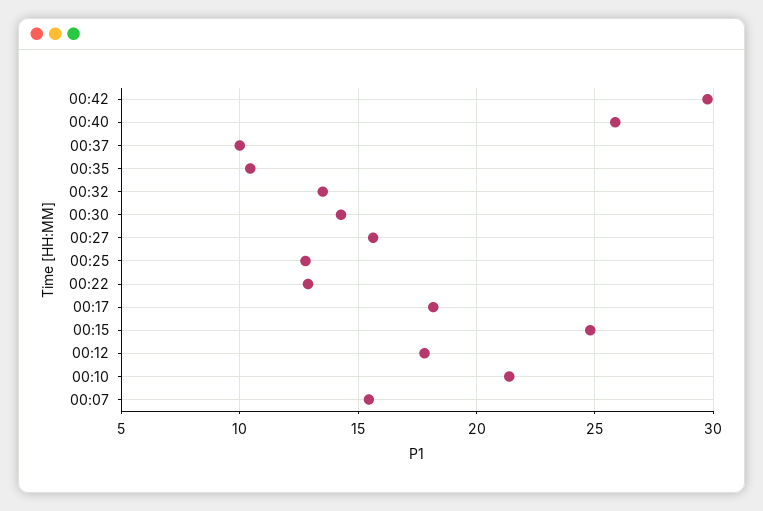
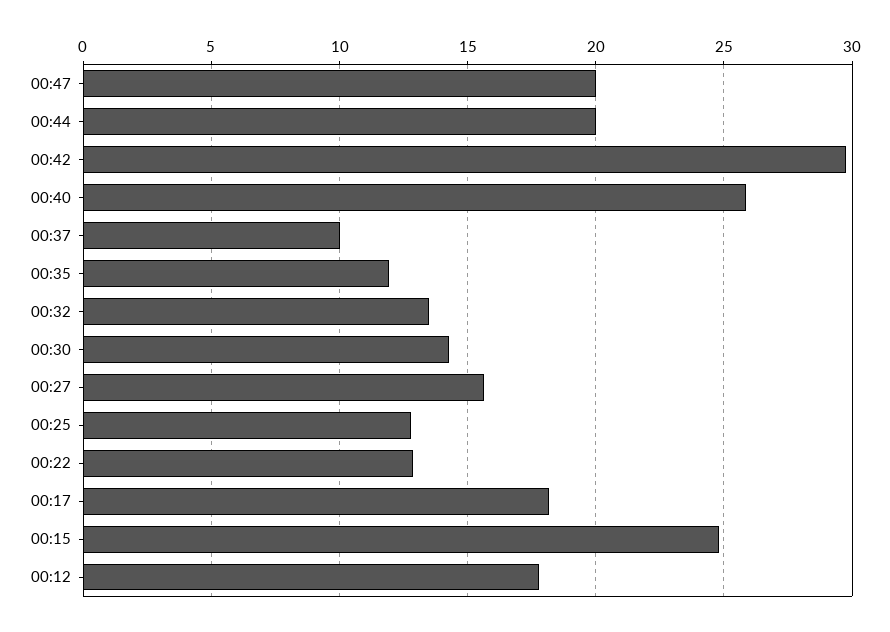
00:35: 10.5 -> 12
00:10: 21.5 -> none
00:07: 15.5 -> none
00:47: none -> 20
00:44: none -> 20

